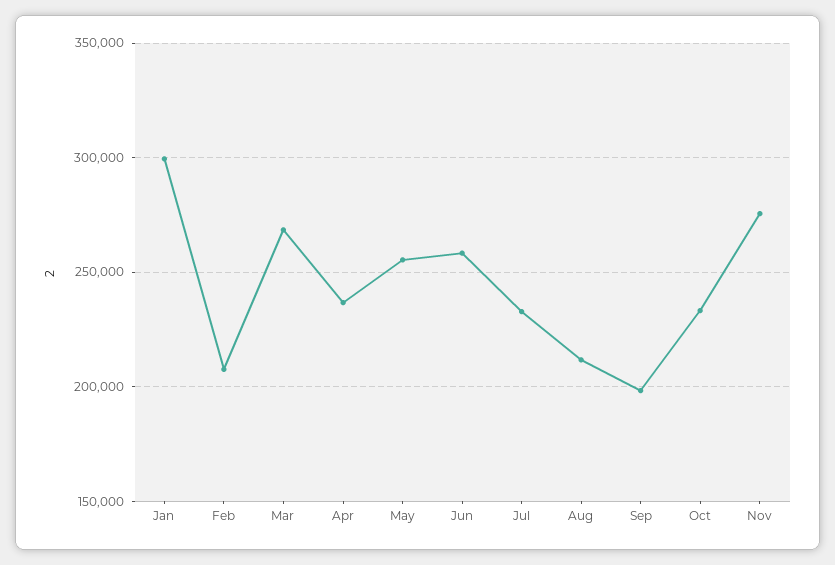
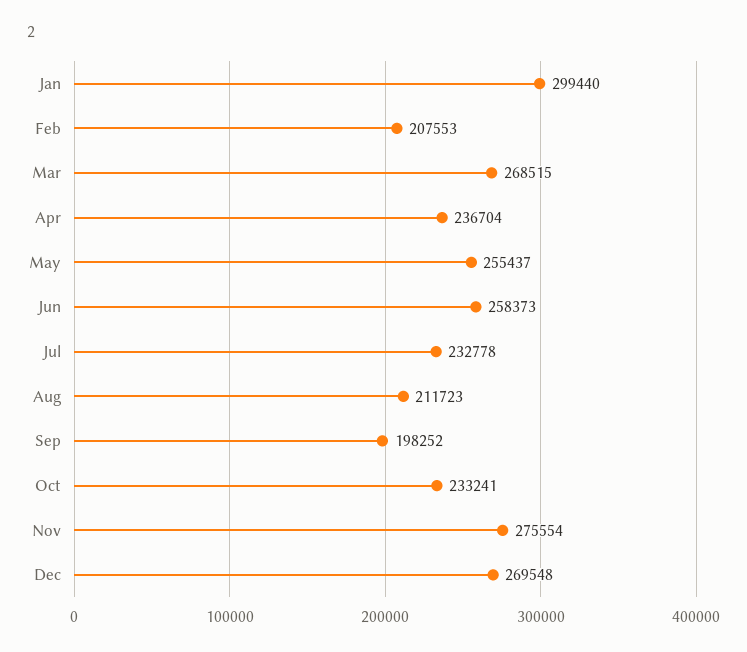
Dec: none -> 269548

